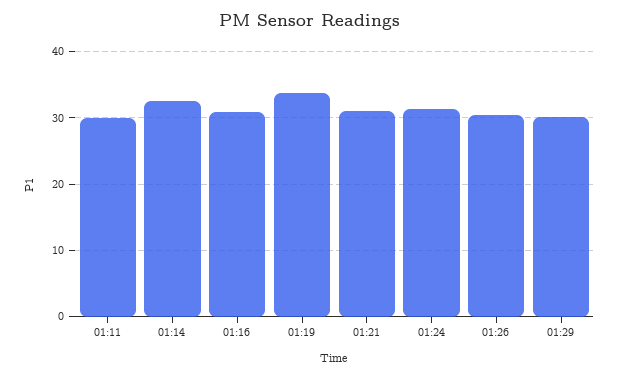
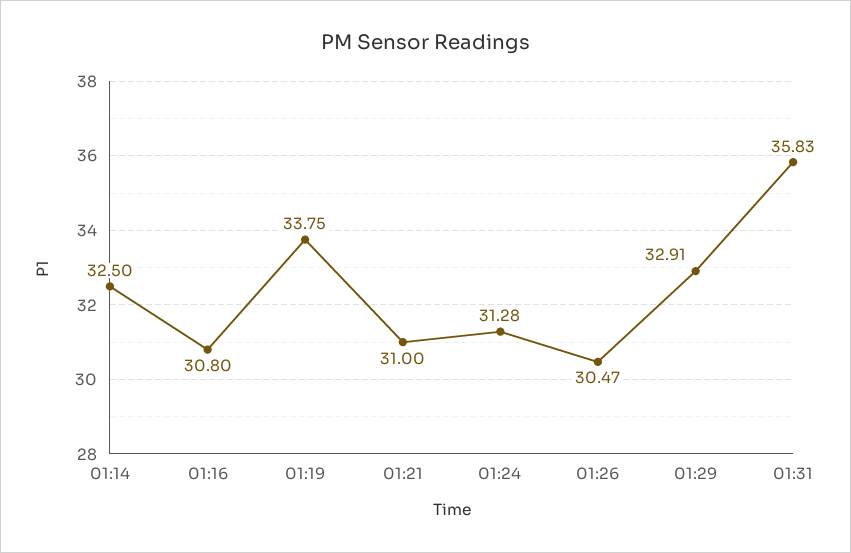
01:11: 30 -> none
01:29: 30 -> 32.91
01:31: none -> 35.83

